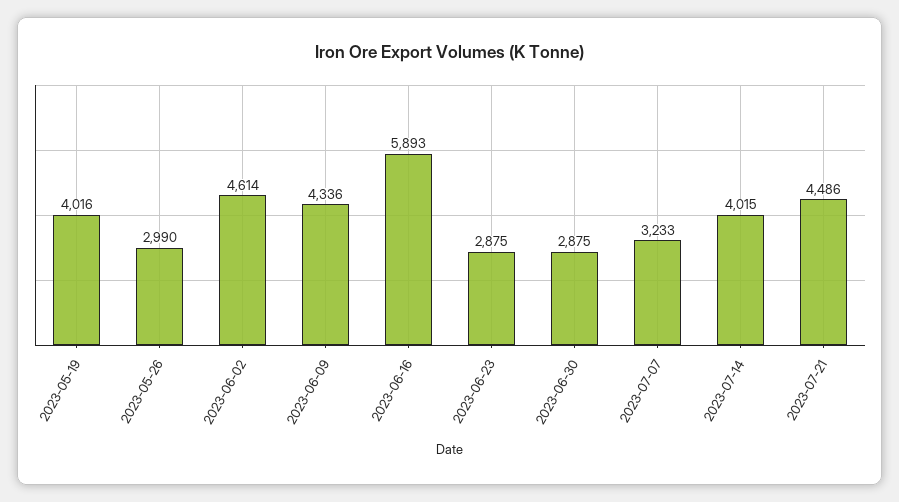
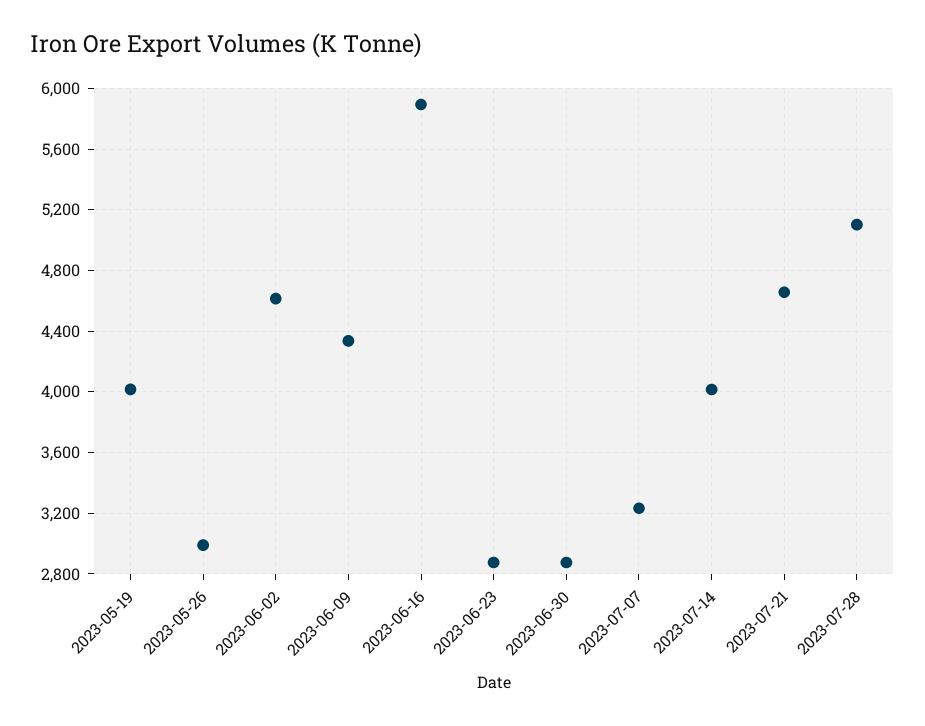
2023-07-21: 4486 -> 4650
2023-07-28: none -> 5100

